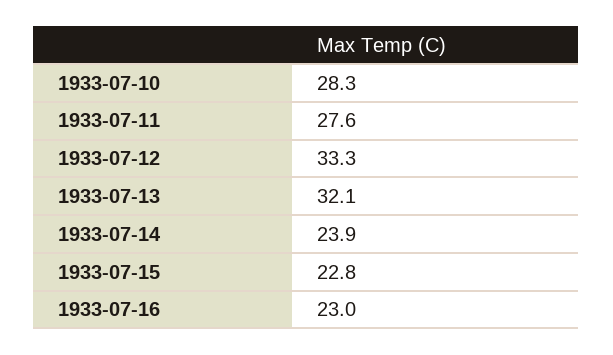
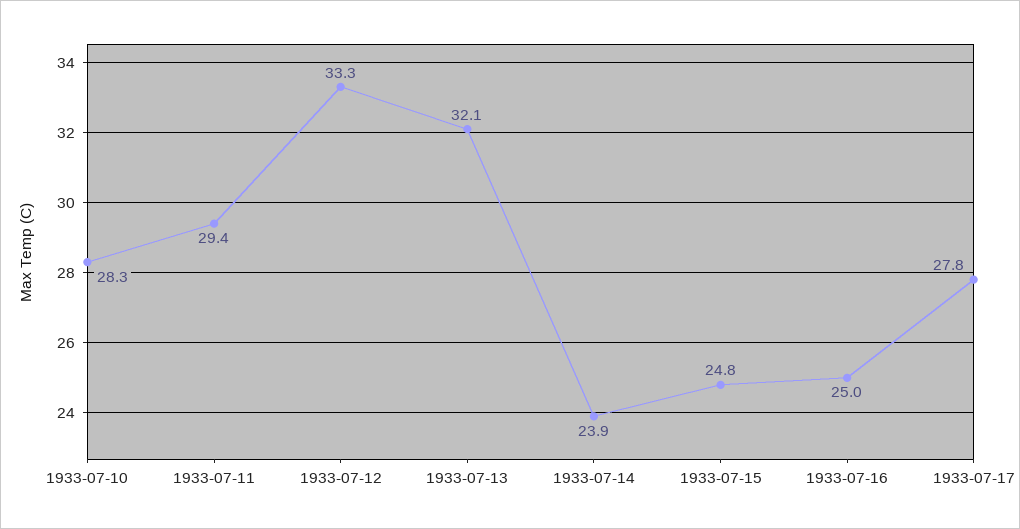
1933-07-11: 27.6 -> 29.4
1933-07-15: 22.8 -> 24.8
1933-07-16: 23 -> 25
1933-07-17: none -> 27.8

